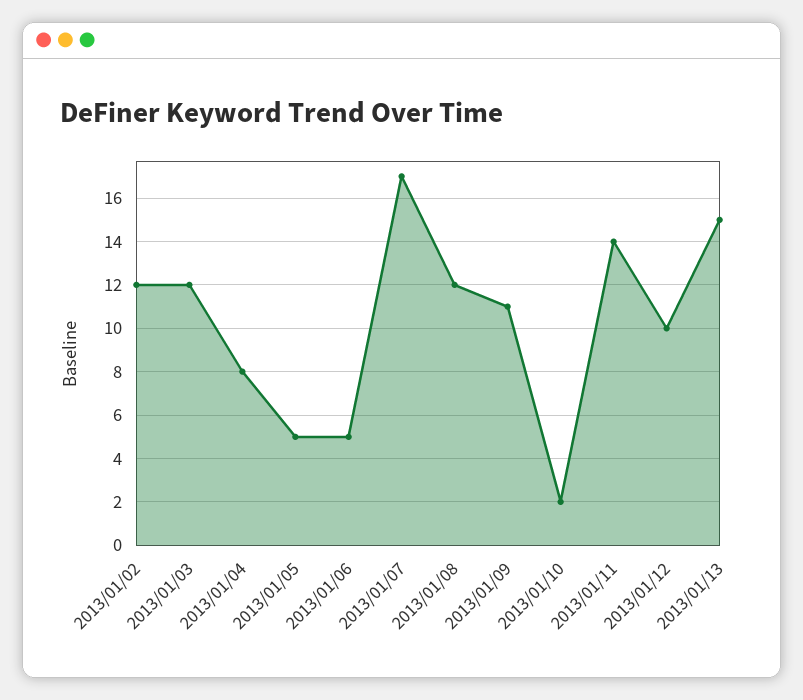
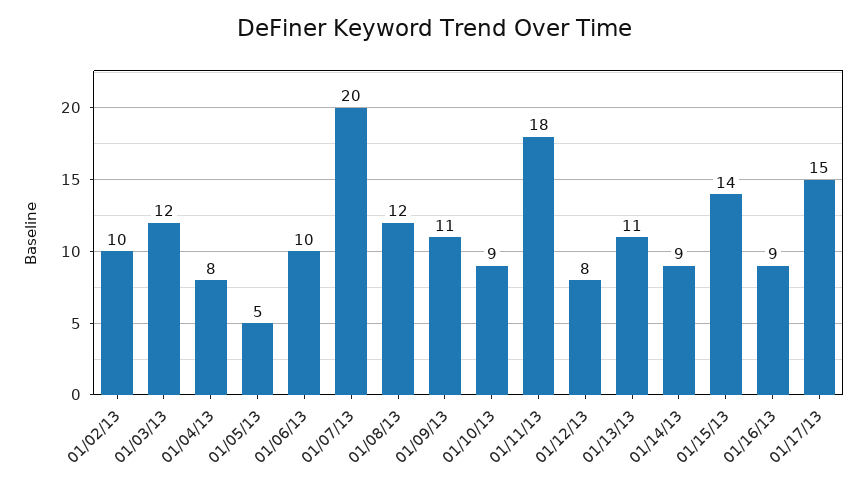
2013/01/02: 12 -> 10
2013/01/06: 5 -> 10
2013/01/07: 17 -> 20
2013/01/10: 2 -> 9
2013/01/11: 14 -> 18
2013/01/12: 10 -> 8
2013/01/13: 15 -> 11
01/14/13: none -> 9
01/15/13: none -> 14
01/16/13: none -> 9
01/17/13: none -> 15

